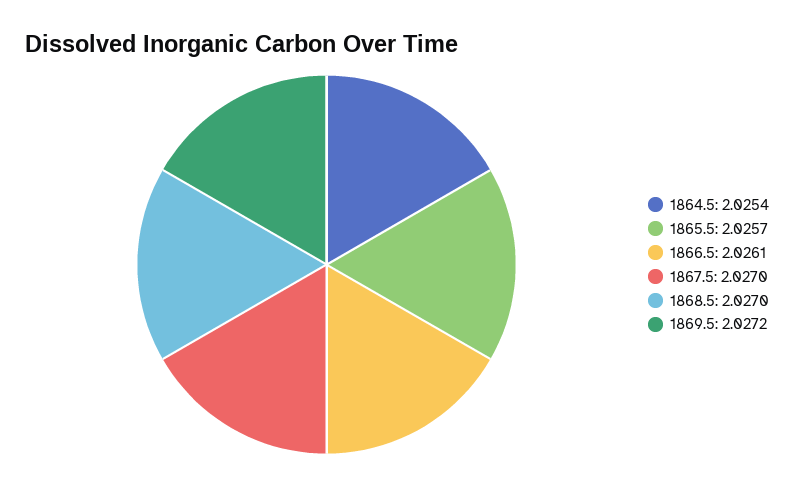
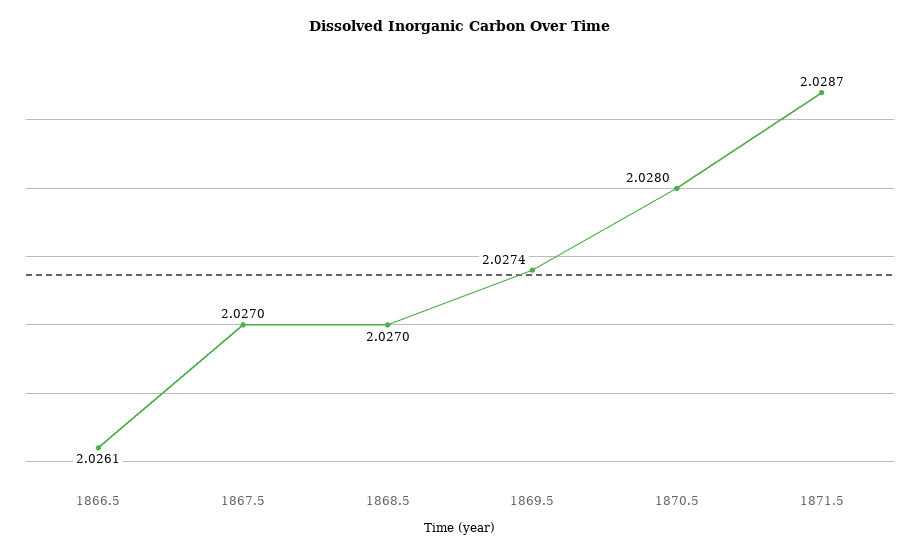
1864.5: 2.0254 -> none
1865.5: 2.0257 -> none
1869.5: 2.0272 -> 2.0274
1870.5: none -> 2.028
1871.5: none -> 2.0287

